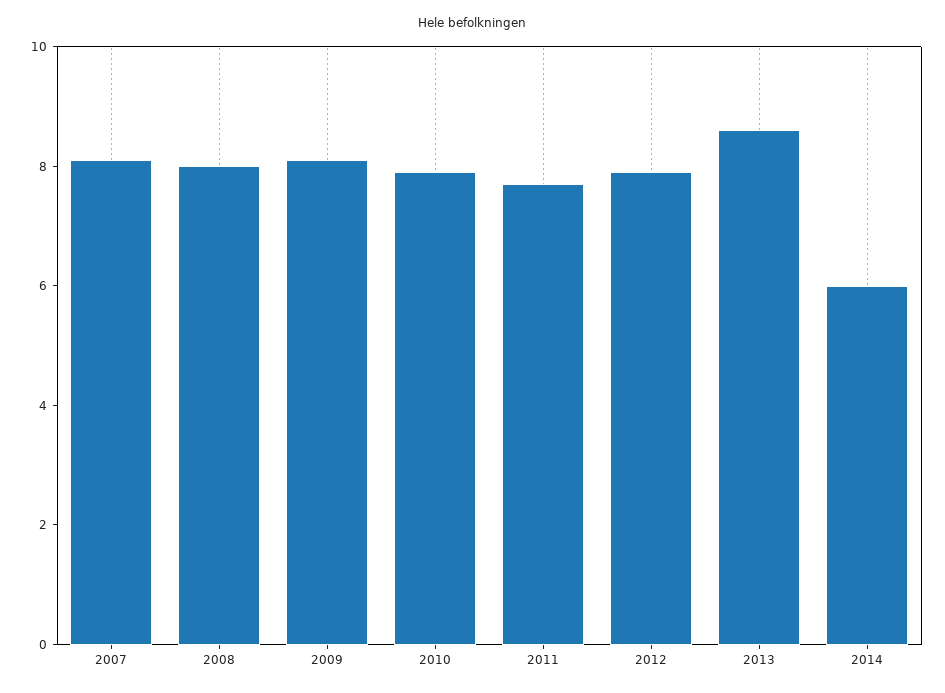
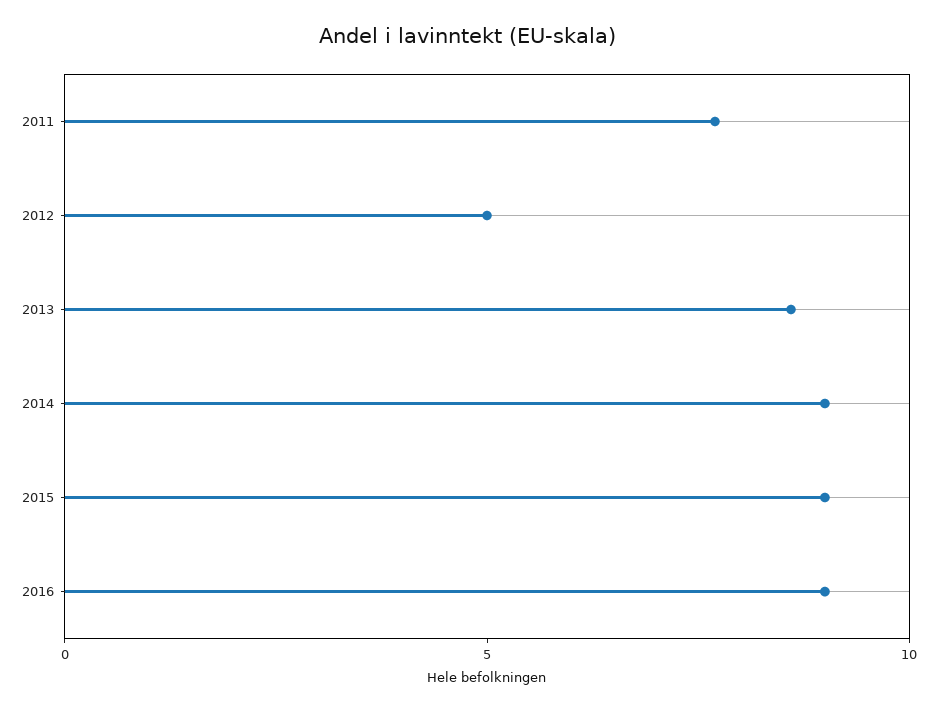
2007: 8 -> none
2008: 8 -> none
2009: 8 -> none
2010: 8 -> none
2012: 8 -> 5
2014: 6 -> 9
2015: none -> 9
2016: none -> 9

